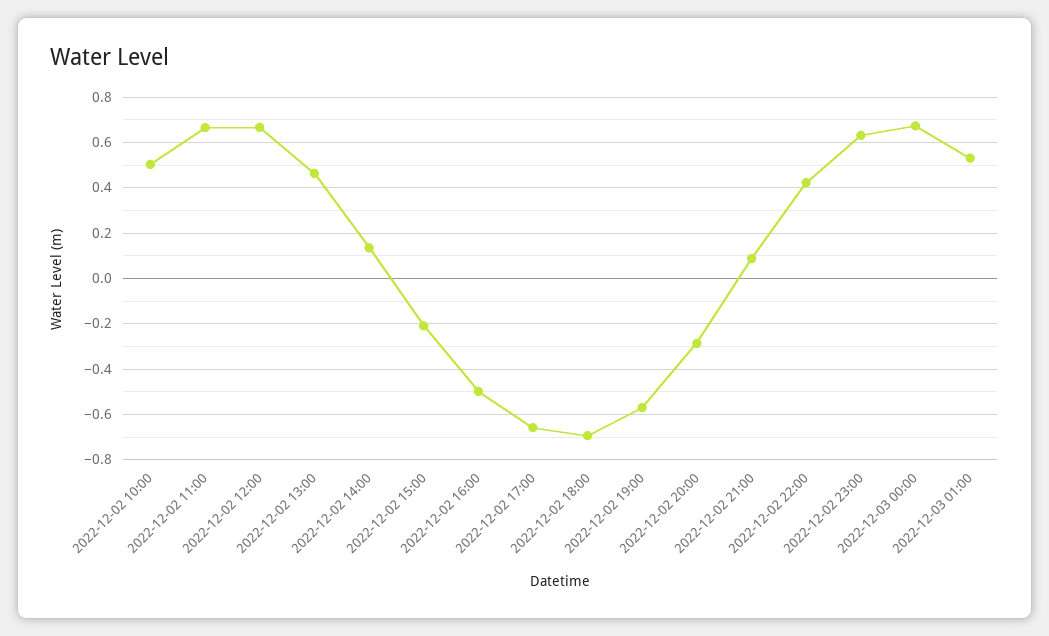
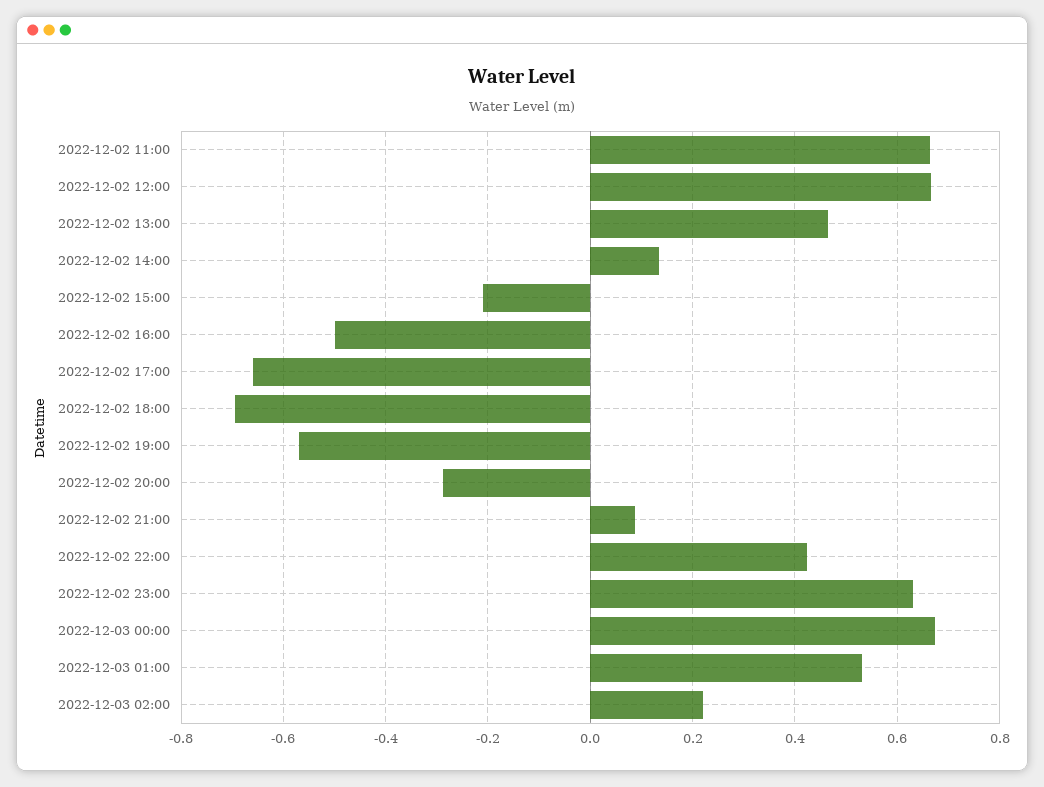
2022-12-02 10:00: 0.5 -> none
2022-12-03 02:00: none -> 0.22

